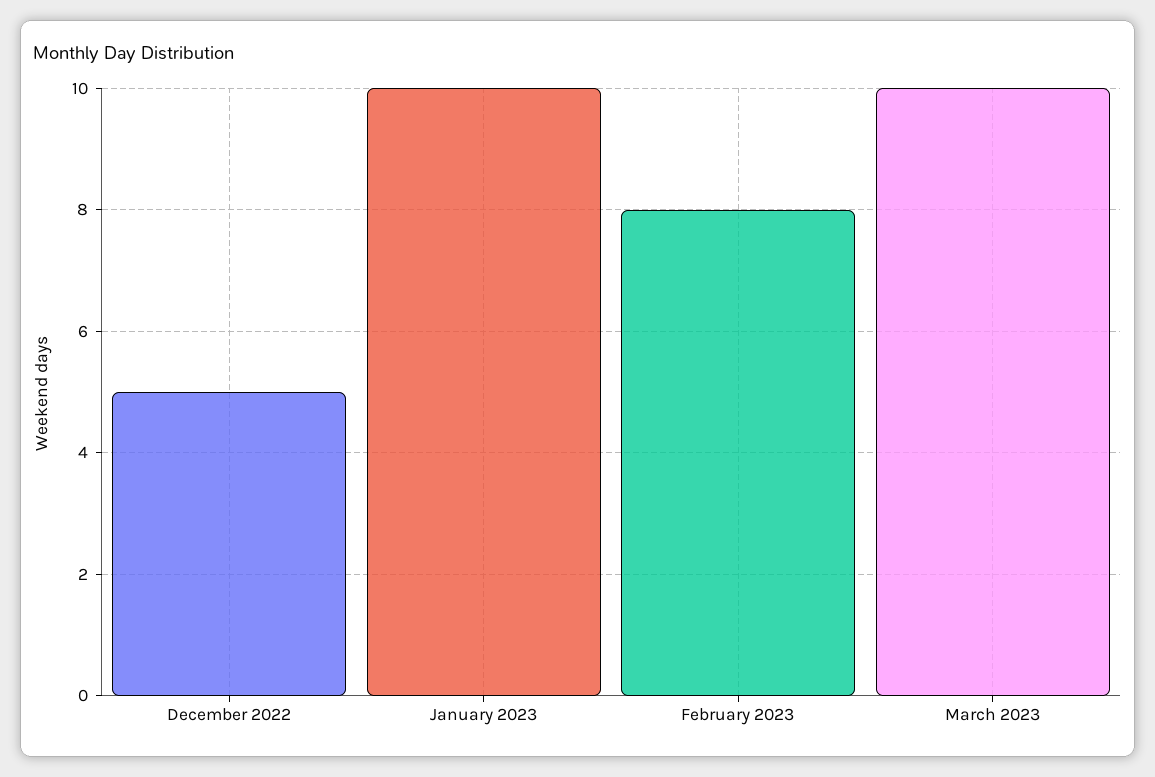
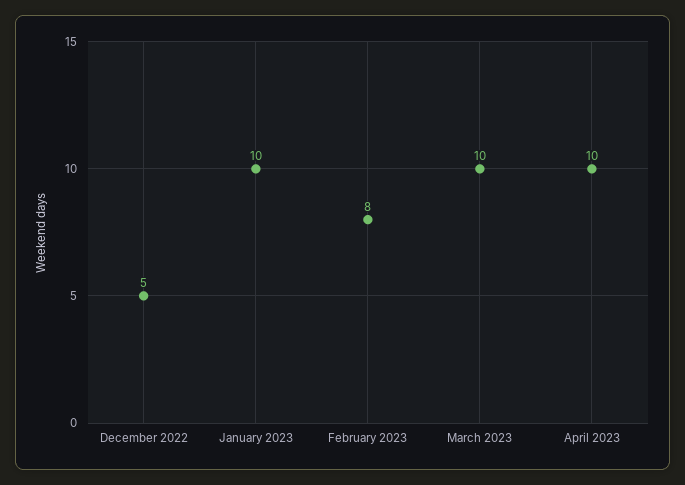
April 2023: none -> 10

